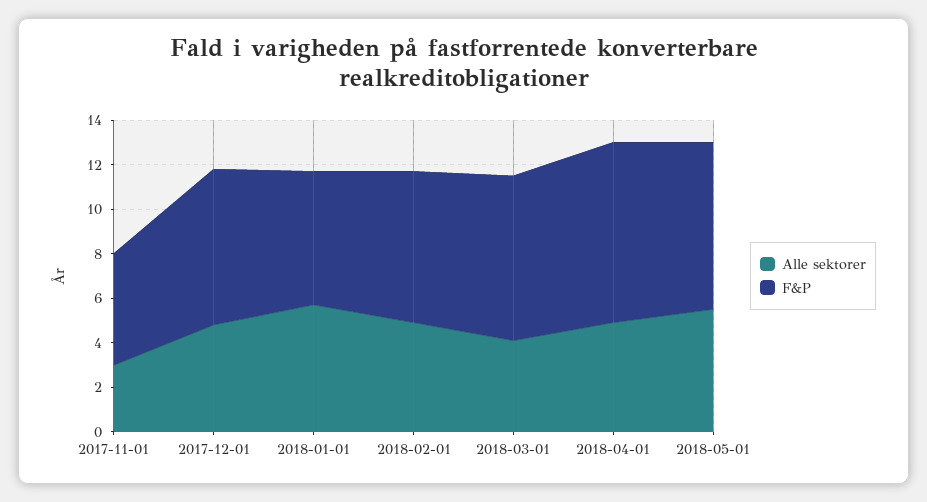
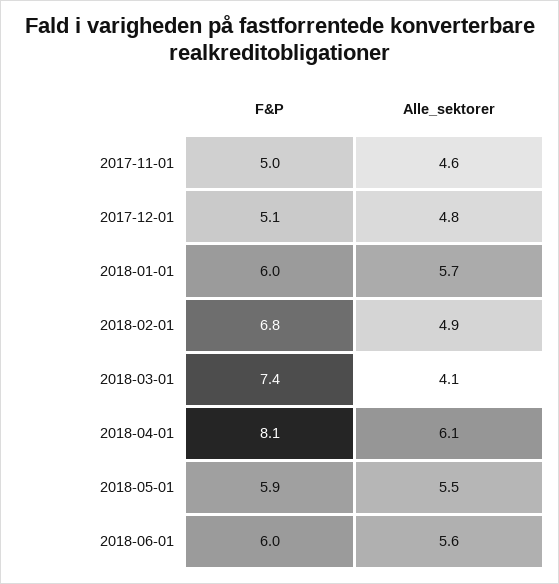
Alle sektorer, 2017-11-01: 3 -> 4.6
F&P, 2017-12-01: 7 -> 5.1
Alle sektorer, 2018-04-01: 5 -> 6.1
F&P, 2018-05-01: 7.5 -> 5.9
F&P, 2018-06-01: none -> 6
Alle sektorer, 2018-06-01: none -> 5.6

